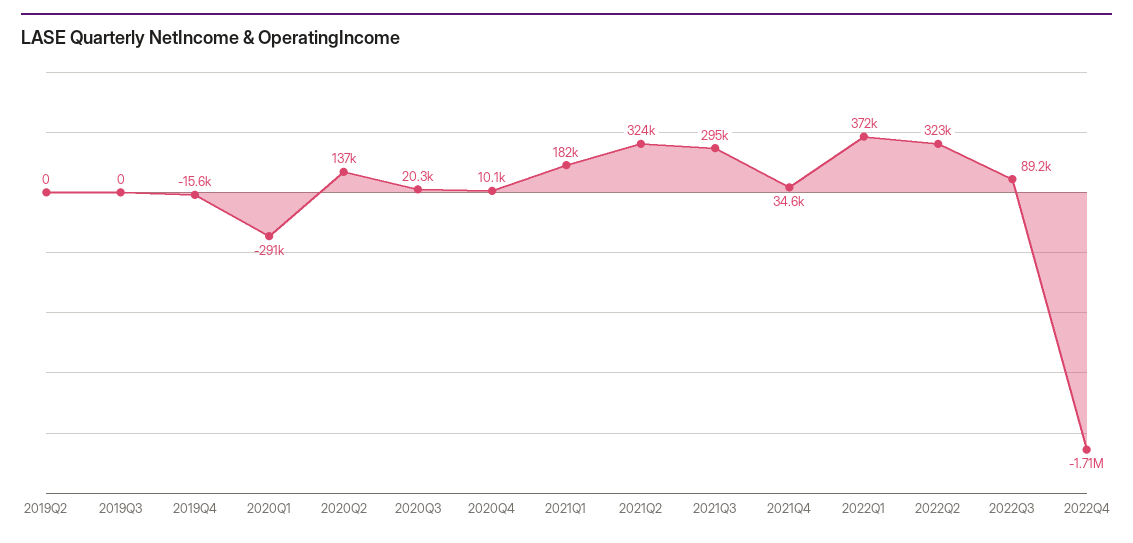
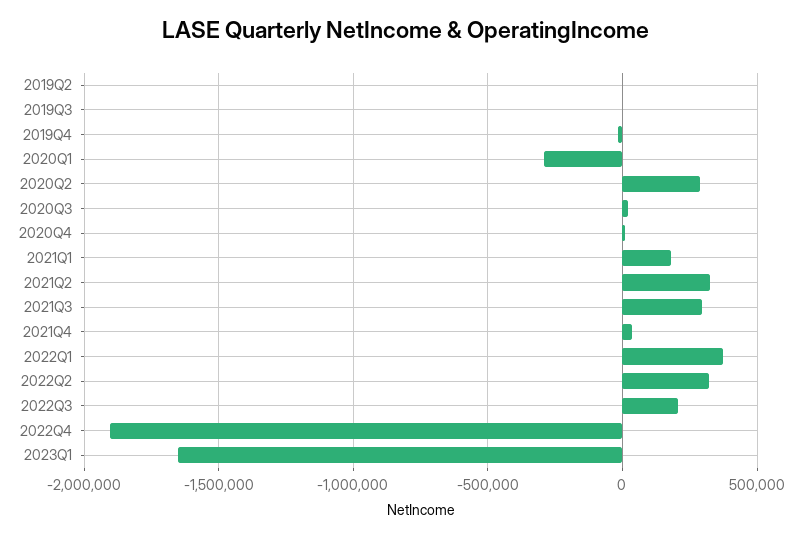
2020Q2: 137000 -> 300000
2022Q3: 89200 -> 200000
2022Q4: -1710000 -> -1900000
2023Q1: none -> -1650000

